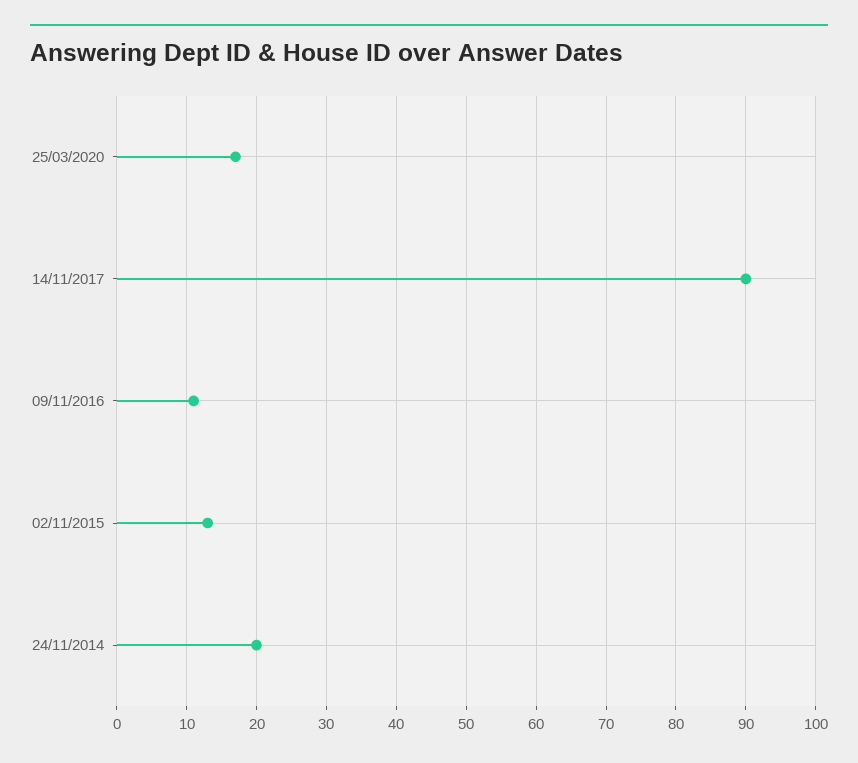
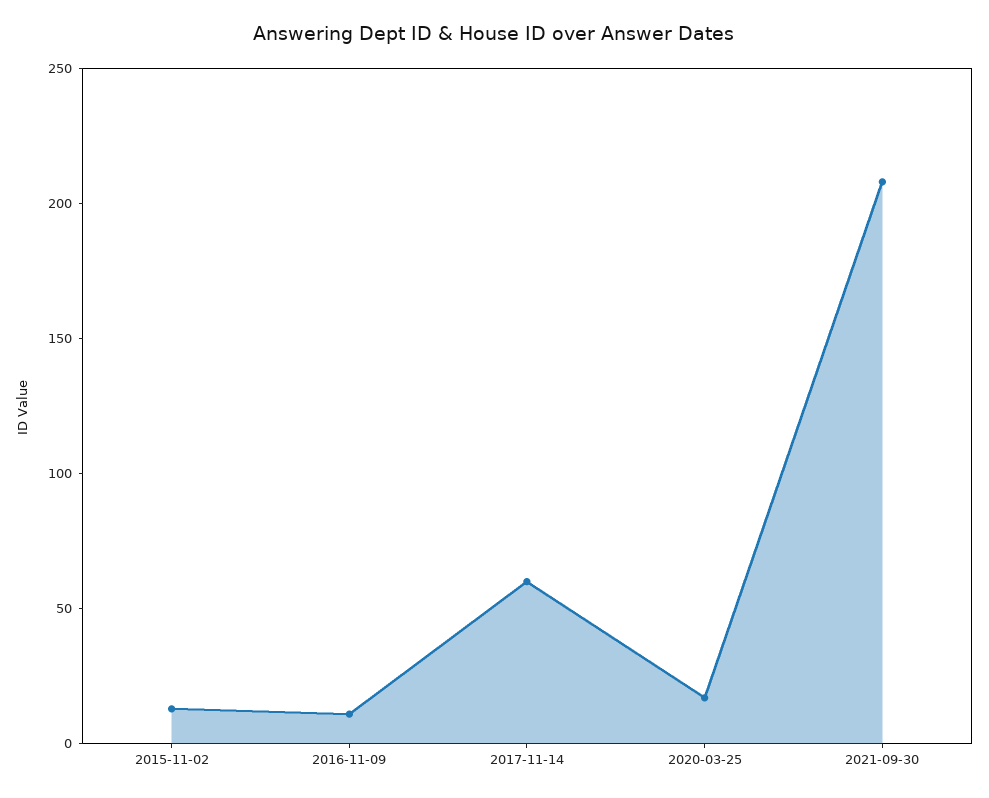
14/11/2017: 90 -> 60
24/11/2014: 20 -> none
2021-09-30: none -> 210

